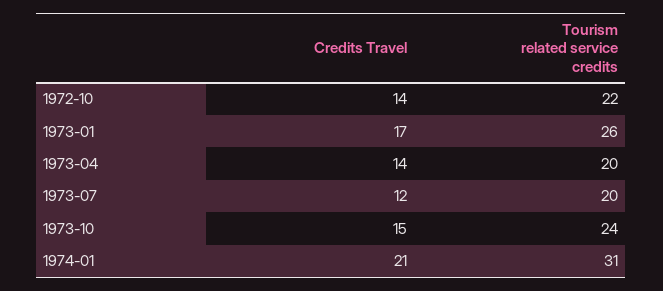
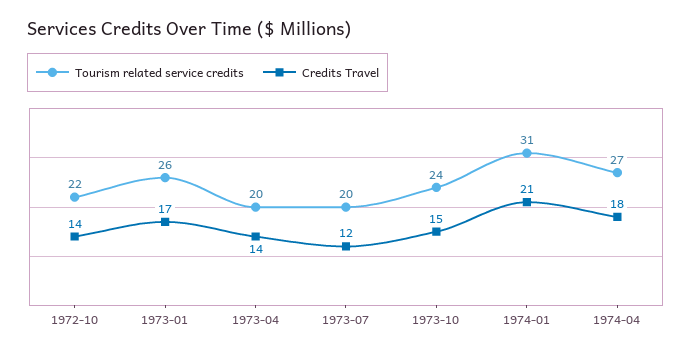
Tourism related service credits, 1974-04: none -> 27
Credits Travel, 1974-04: none -> 18

